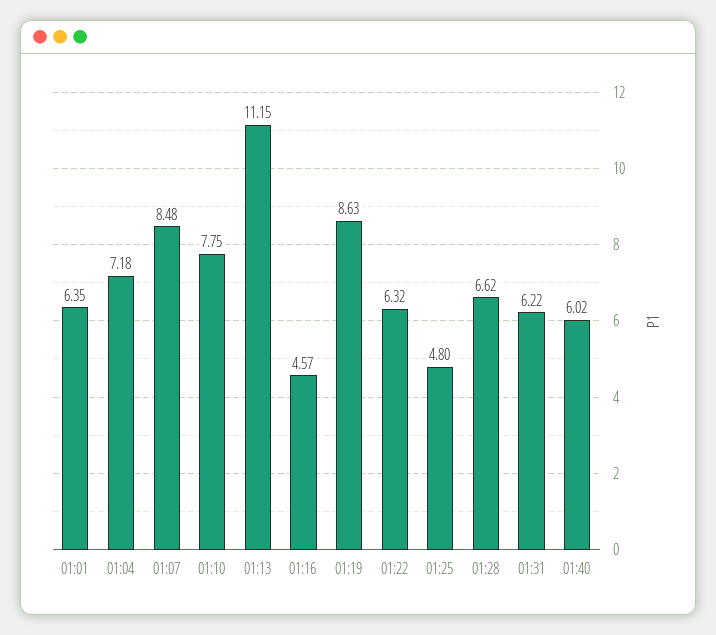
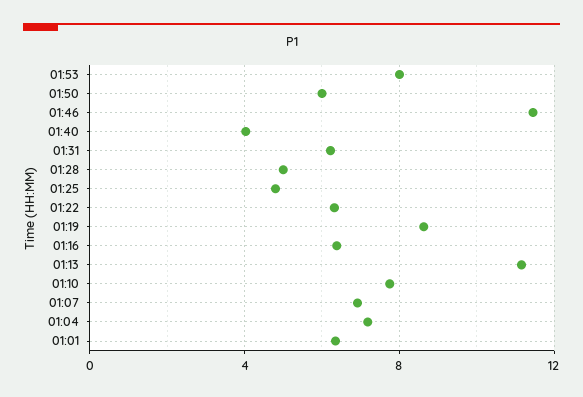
01:07: 8.48 -> 7
01:16: 4.57 -> 6.5
01:28: 6.62 -> 5
01:40: 6.02 -> 4
01:53: none -> 8
01:50: none -> 6
01:46: none -> 11.5

